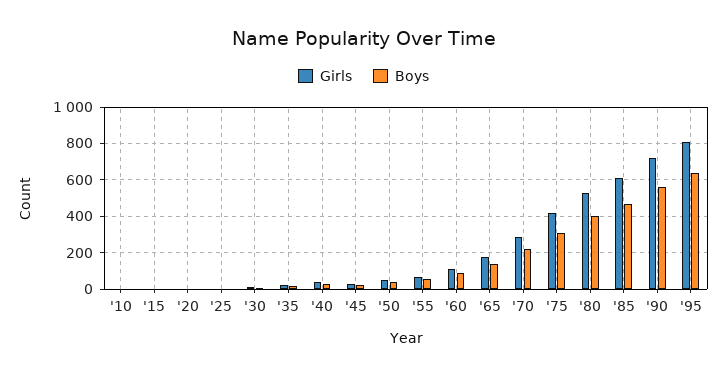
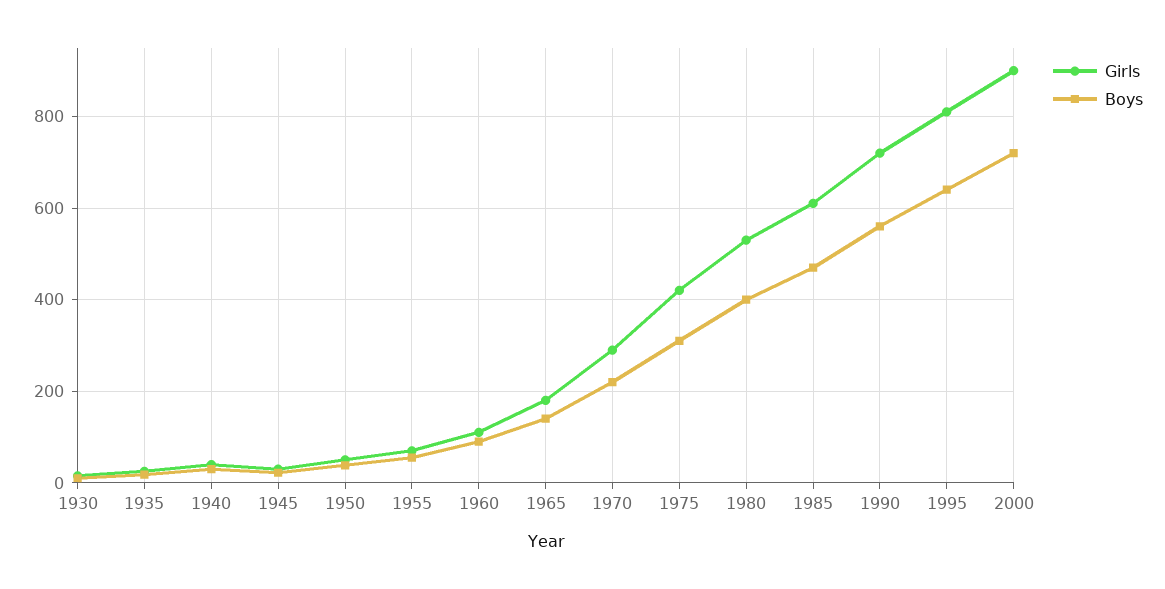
Girls, '10: 0 -> none
Boys, '10: 0 -> none
Girls, '15: 0 -> none
Boys, '15: 0 -> none
Girls, '20: 0 -> none
Boys, '20: 0 -> none
Girls, '25: 0 -> none
Boys, '25: 0 -> none
Girls, 2000: none -> 900
Boys, 2000: none -> 720

